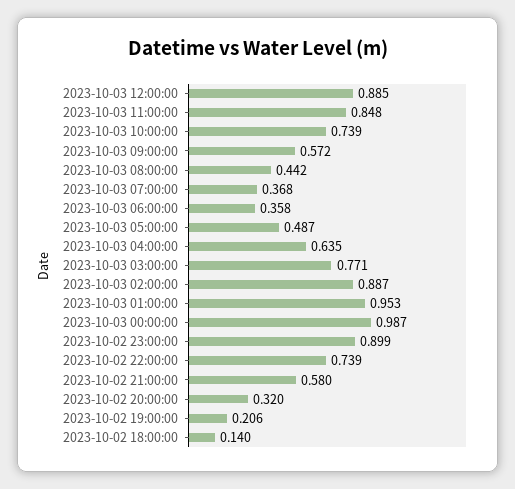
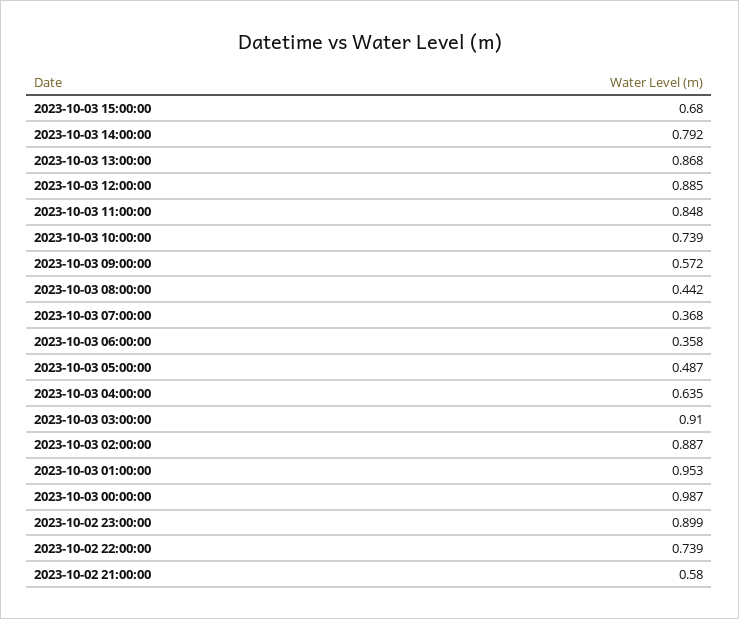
2023-10-03 03:00:00: 0.771 -> 0.91
2023-10-02 20:00:00: 0.32 -> none
2023-10-02 19:00:00: 0.206 -> none
2023-10-02 18:00:00: 0.14 -> none
2023-10-03 15:00:00: none -> 0.68
2023-10-03 14:00:00: none -> 0.792
2023-10-03 13:00:00: none -> 0.868

